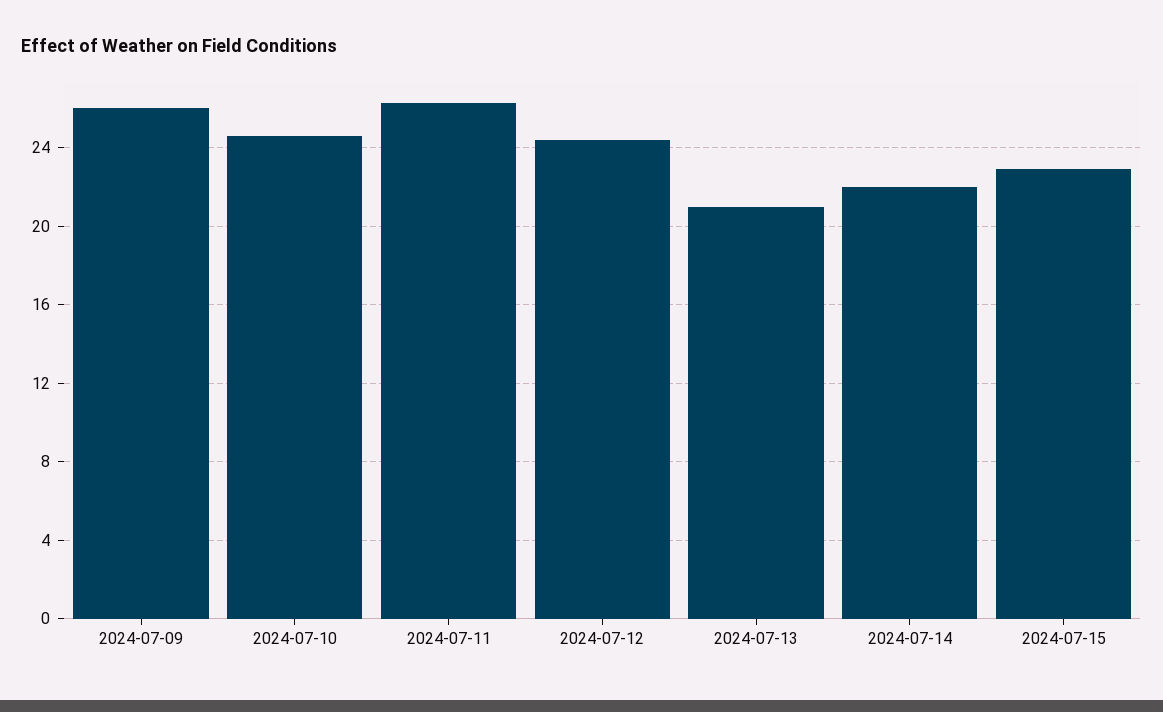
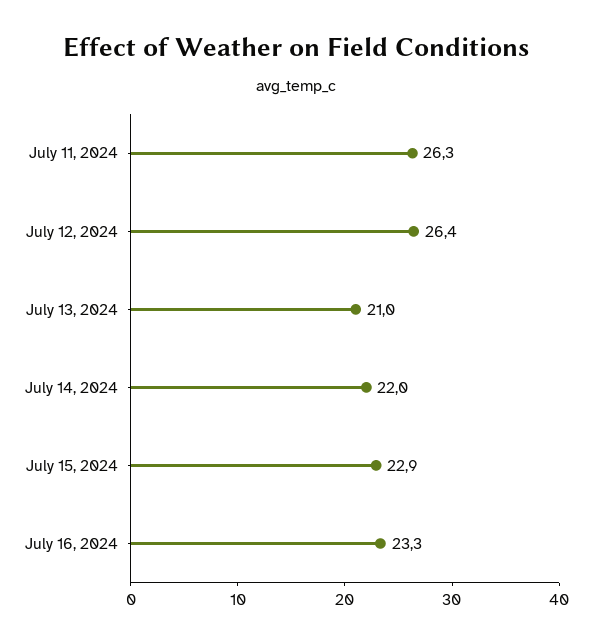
2024-07-09: 26 -> none
2024-07-10: 24.5 -> none
2024-07-12: 24.5 -> 26.4
July 16, 2024: none -> 23.3

